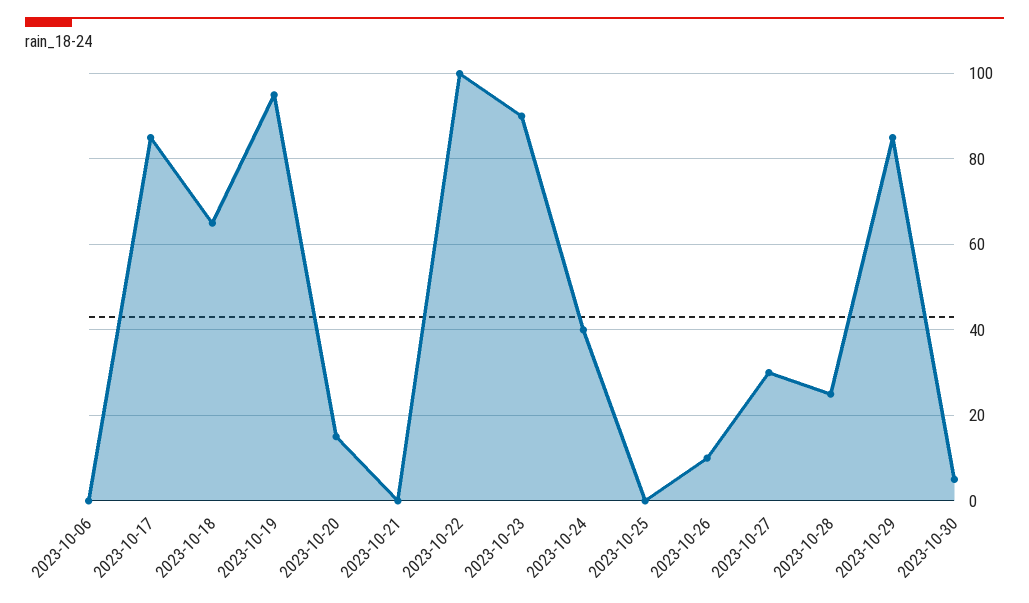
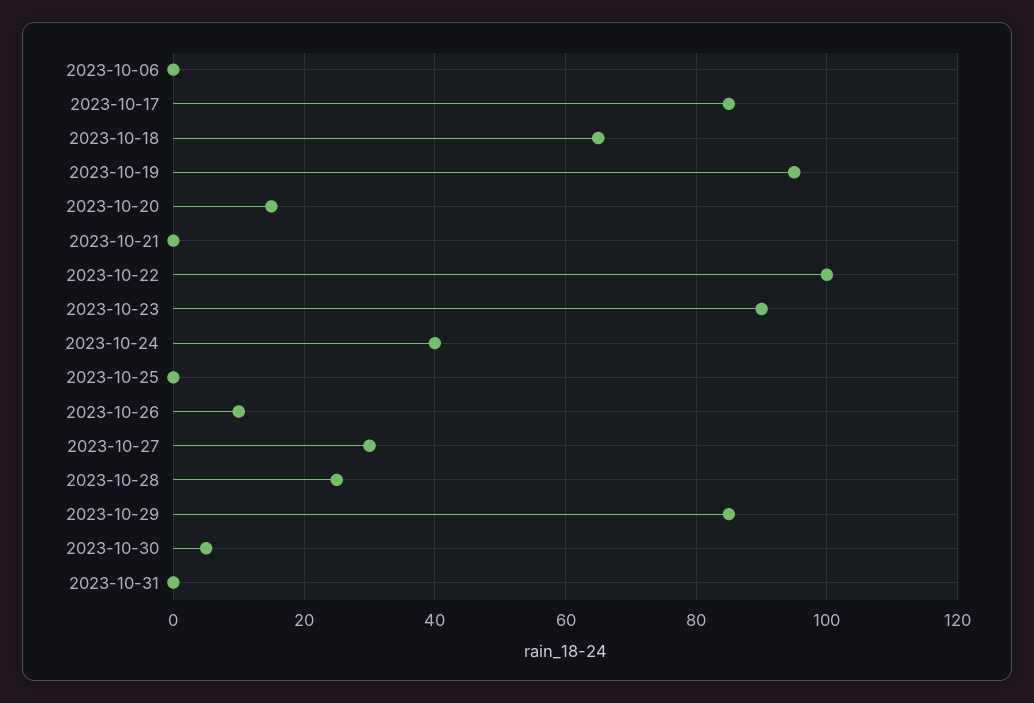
2023-10-31: none -> 0

